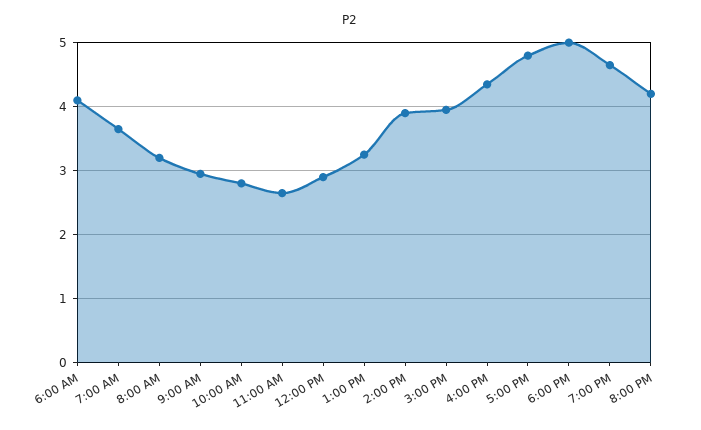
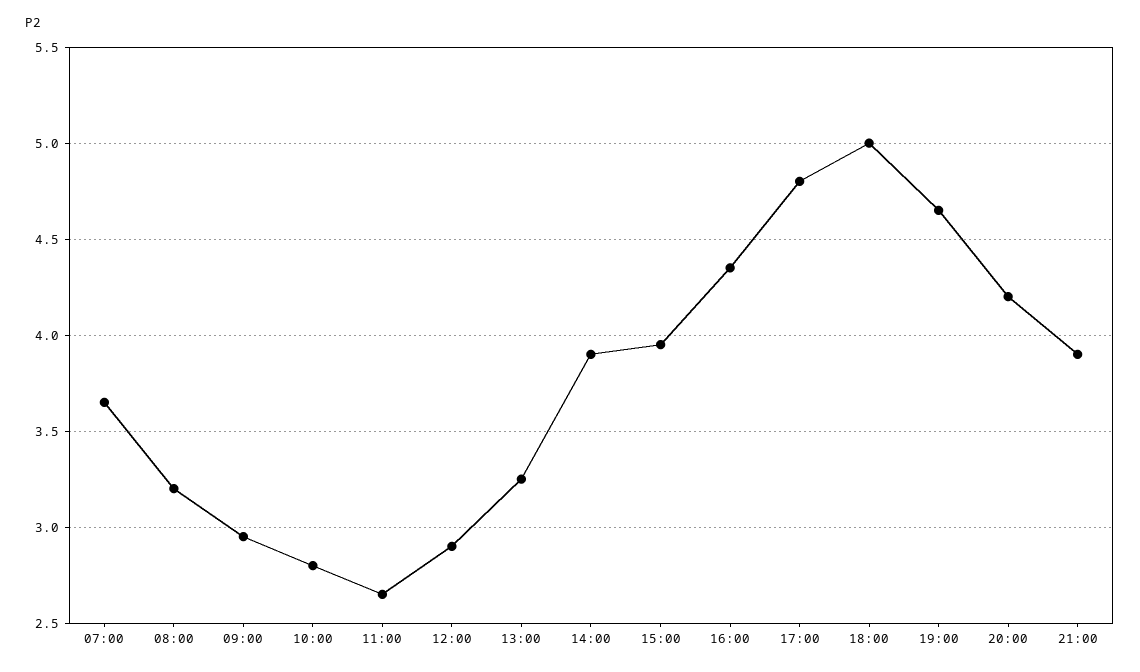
6:00 AM: 4.1 -> none
21:00: none -> 3.9

